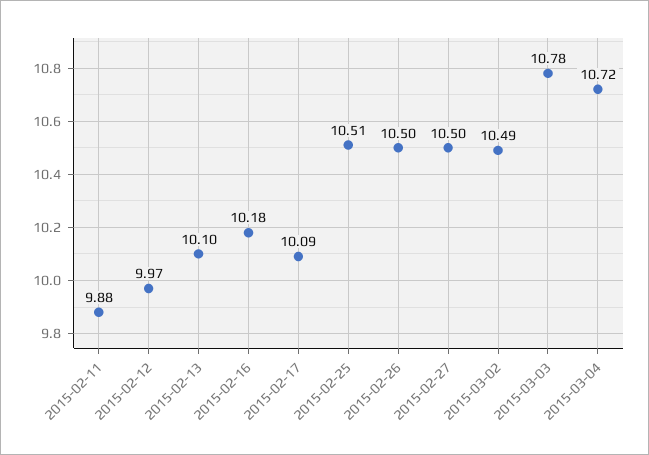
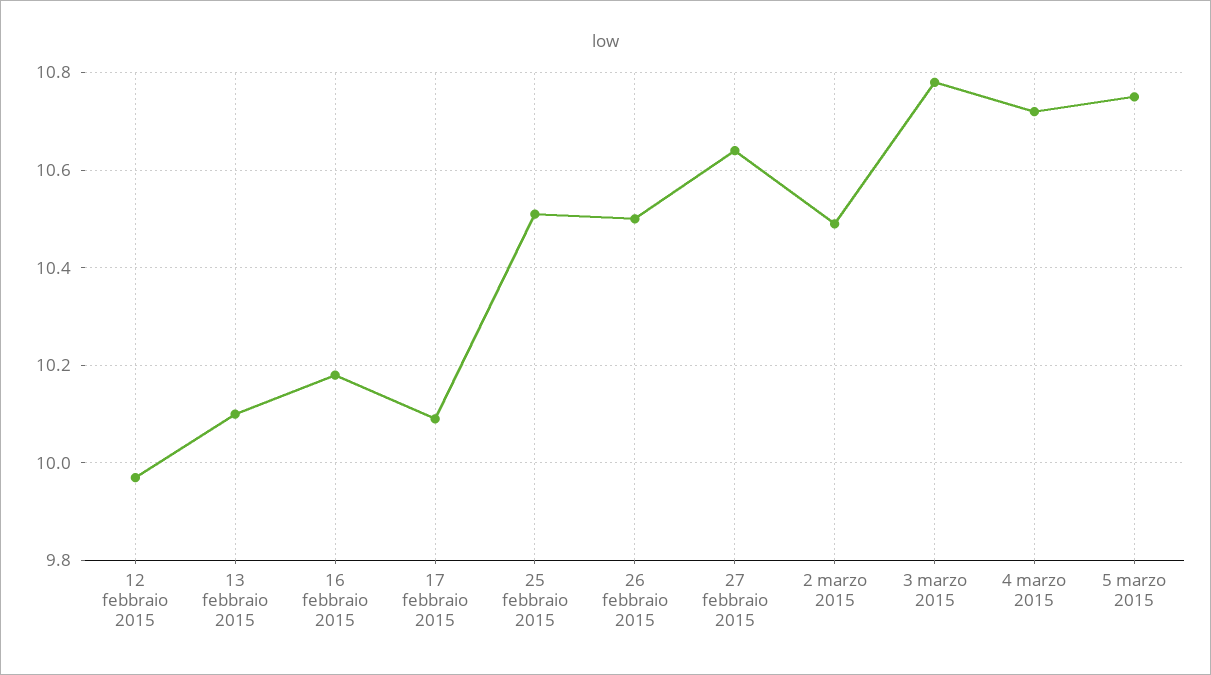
2015-02-11: 9.88 -> none
2015-02-27: 10.5 -> 10.65
5 marzo 2015: none -> 10.75

